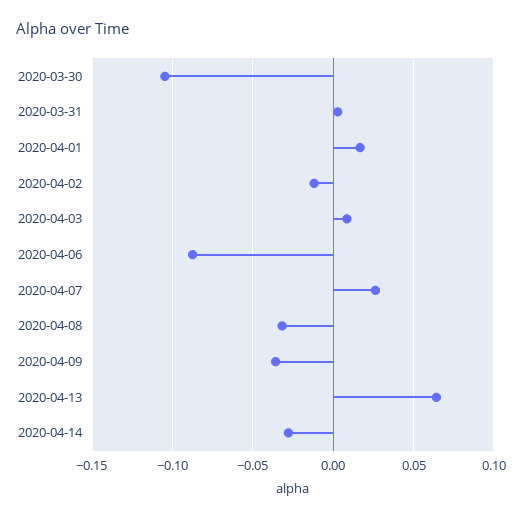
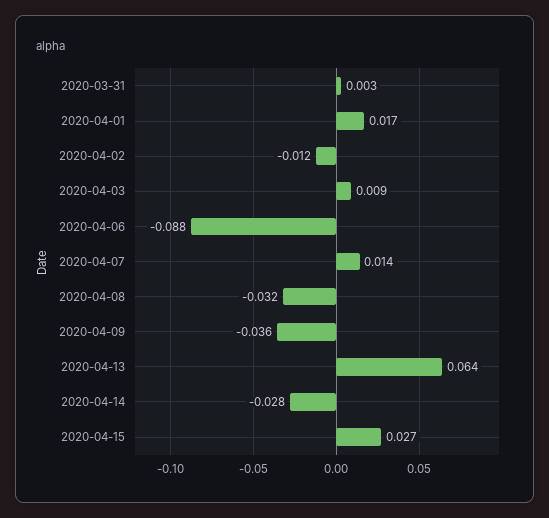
2020-03-30: -0.105 -> none
2020-04-07: 0.025 -> 0.014
2020-04-15: none -> 0.027

